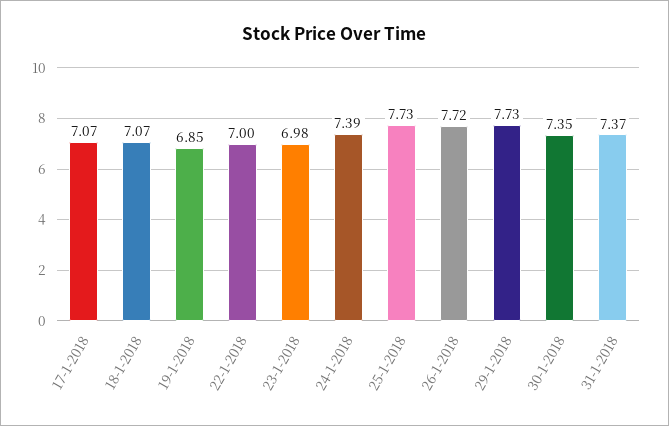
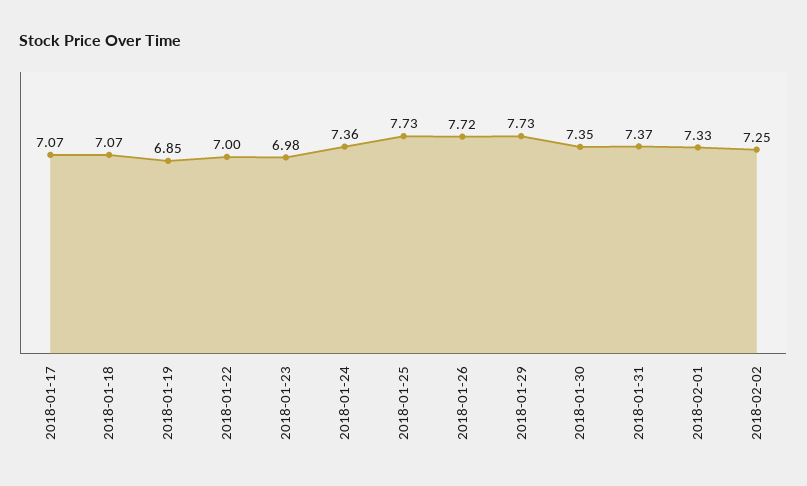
24-1-2018: 7.39 -> 7.36
2018-02-01: none -> 7.33
2018-02-02: none -> 7.25

